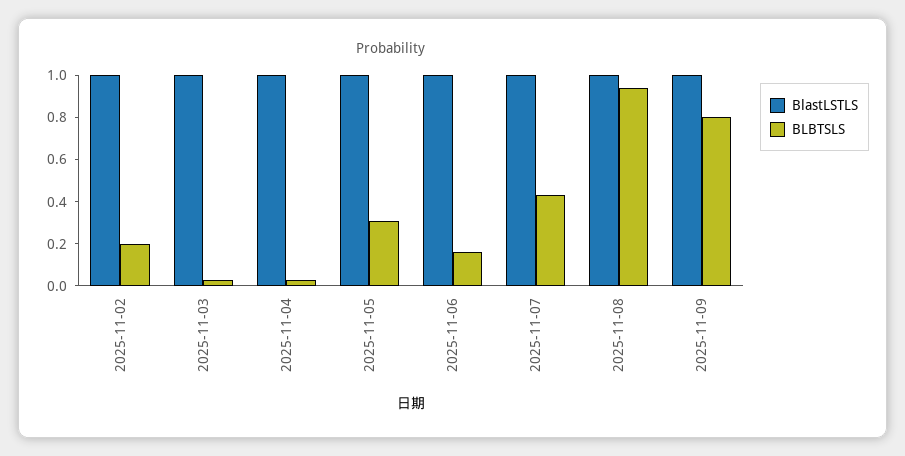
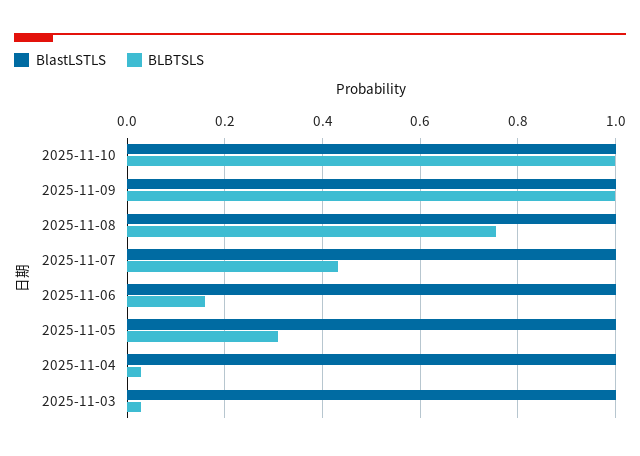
BlastLSTLS, 2025-11-02: 1 -> none
BLBTSLS, 2025-11-02: 0.2 -> none
BLBTSLS, 2025-11-08: 0.95 -> 0.76
BLBTSLS, 2025-11-09: 0.8 -> 1
BlastLSTLS, 2025-11-10: none -> 1
BLBTSLS, 2025-11-10: none -> 1

